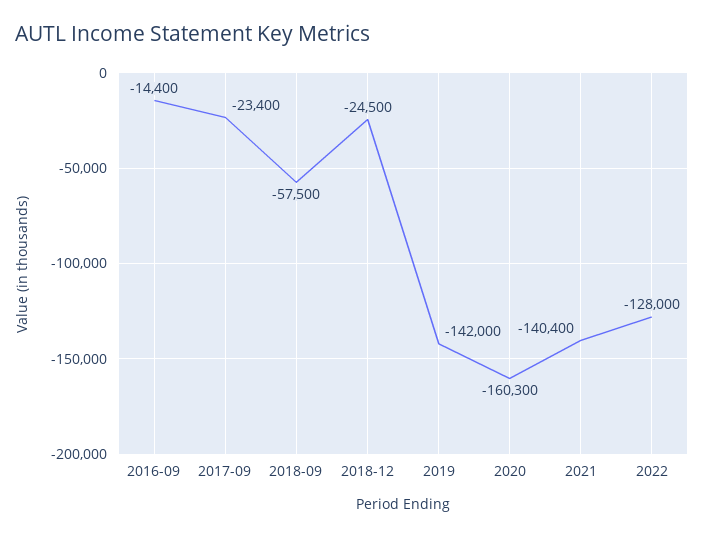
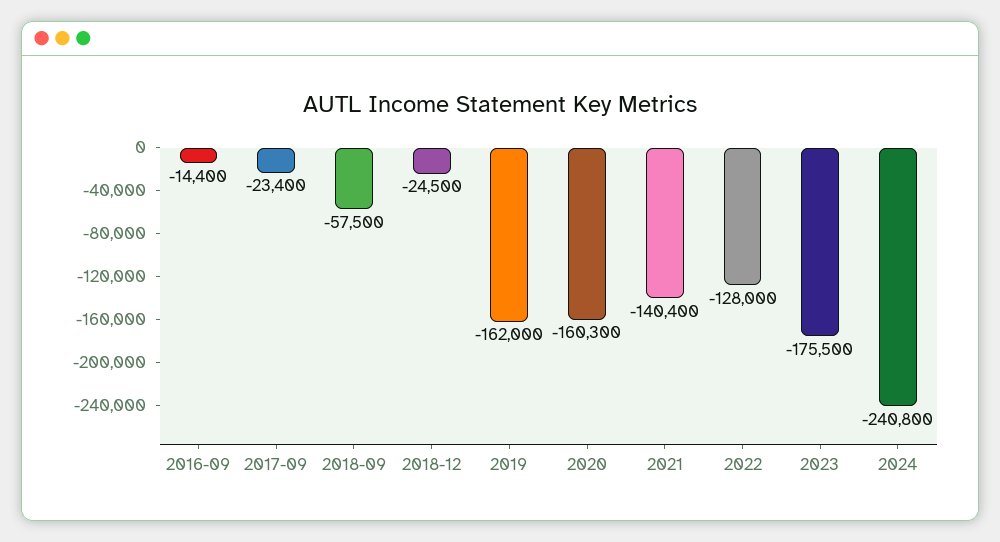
2019: -142000 -> -162000
2023: none -> -175500
2024: none -> -240800

